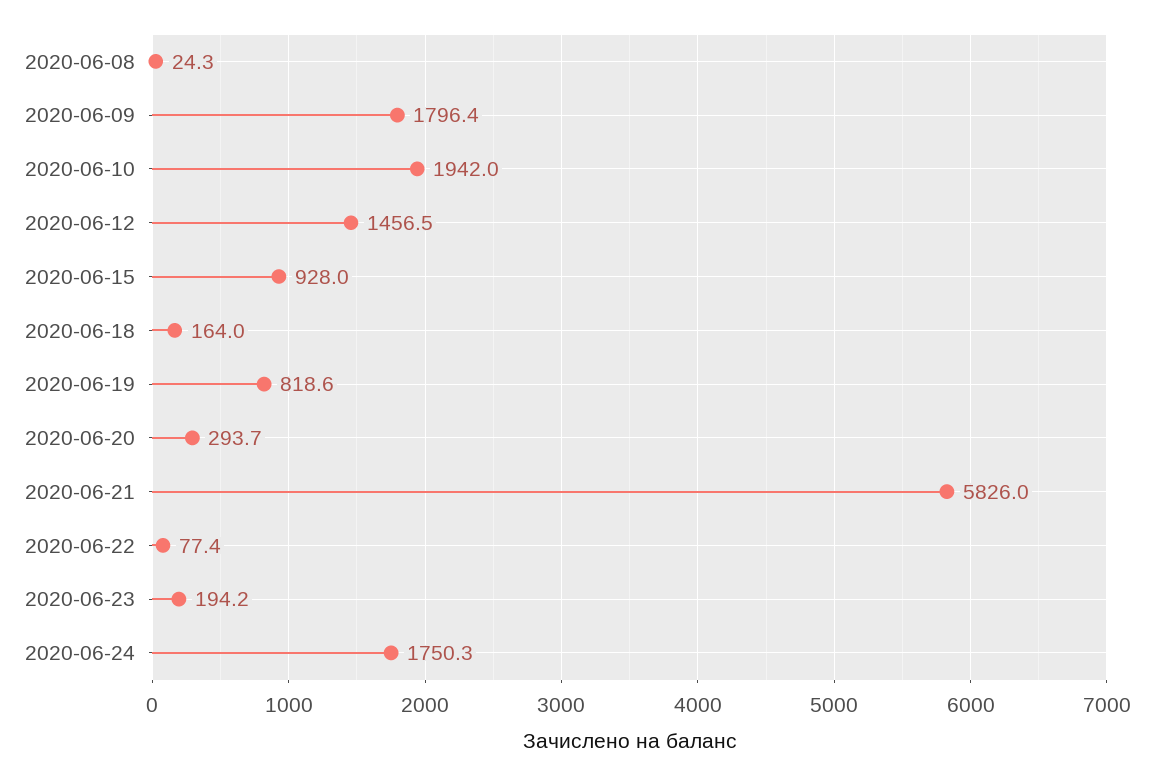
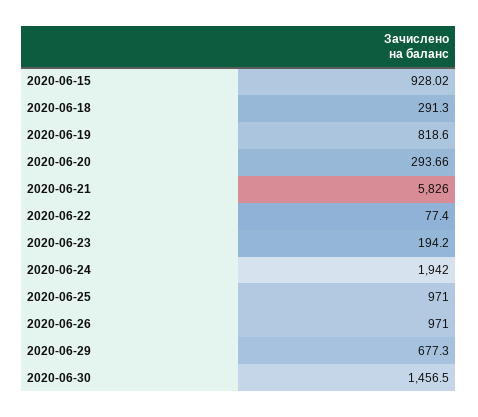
2020-06-08: 24.3 -> none
2020-06-09: 1796.4 -> none
2020-06-10: 1942 -> none
2020-06-12: 1456.5 -> none
2020-06-18: 164 -> 291.3
2020-06-24: 1750.3 -> 1942
2020-06-25: none -> 971
2020-06-26: none -> 971
2020-06-29: none -> 677.3
2020-06-30: none -> 1456.5

